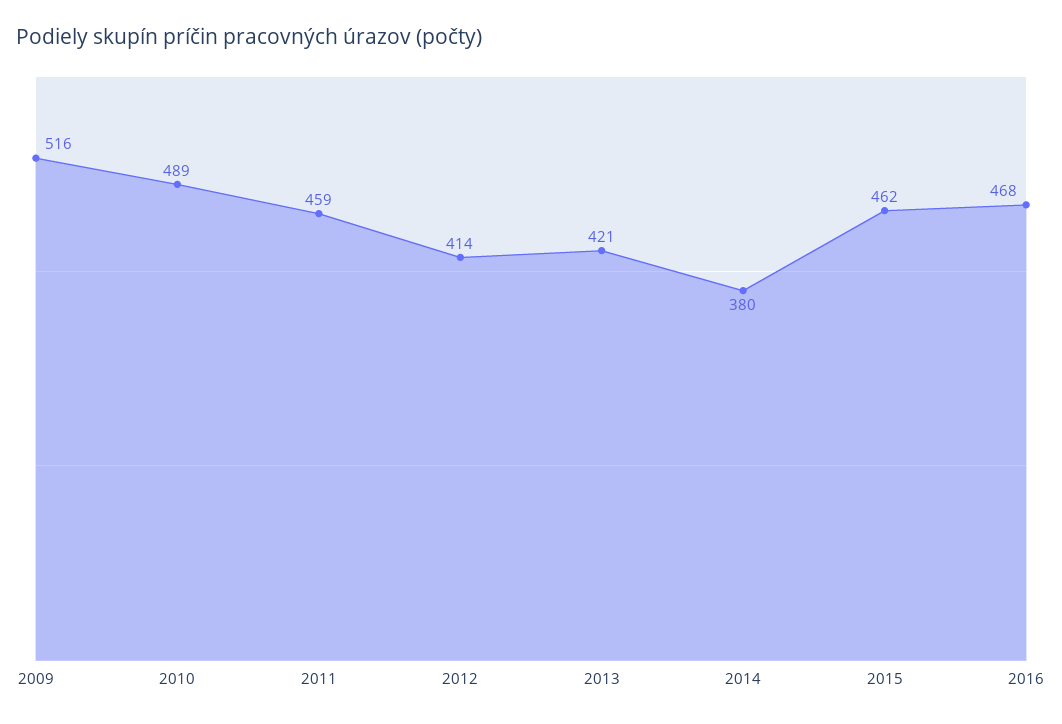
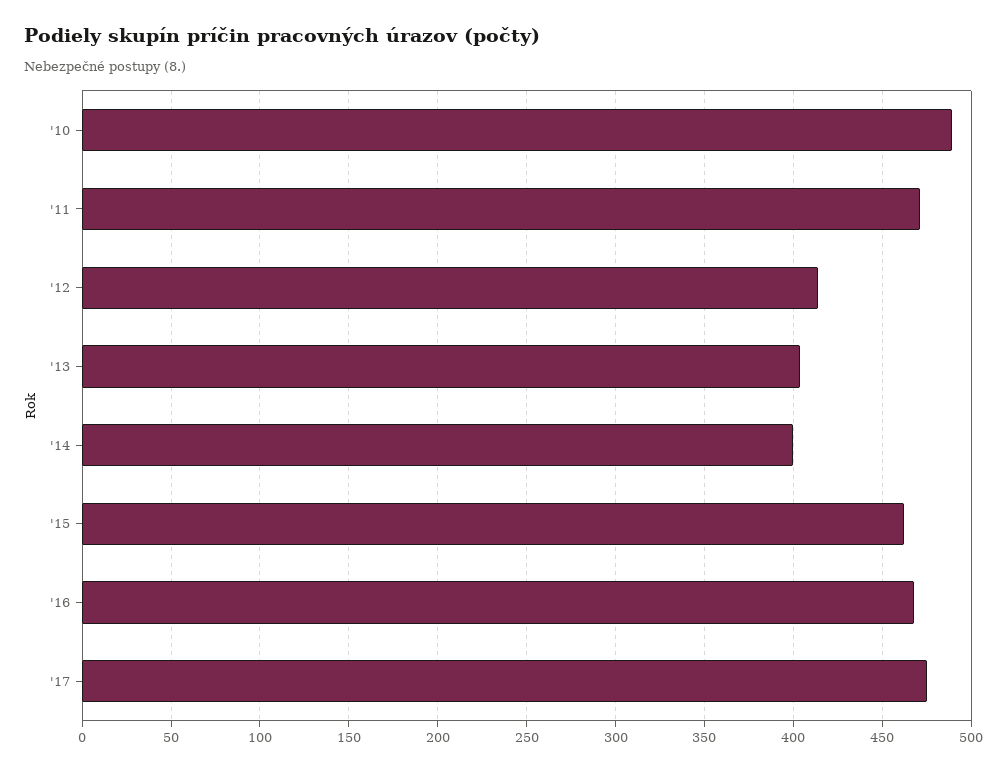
2009: 516 -> none
2011: 459 -> 470
2013: 421 -> 405
2014: 380 -> 400
'17: none -> 475

